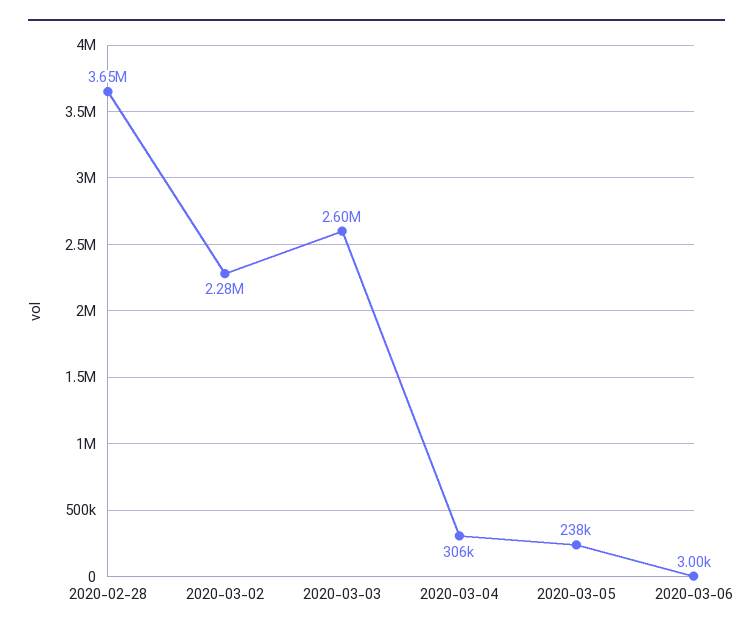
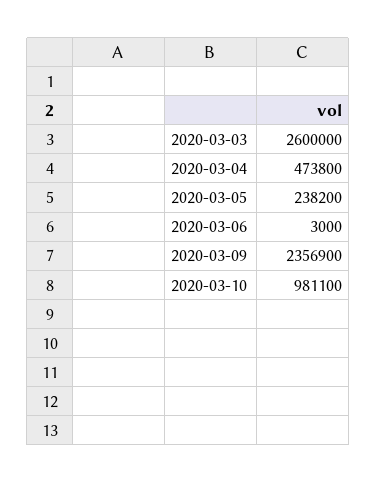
2020-02-28: 3650000 -> none
2020-03-02: 2280000 -> none
2020-03-04: 306000 -> 473800
2020-03-09: none -> 2356900
2020-03-10: none -> 981100

